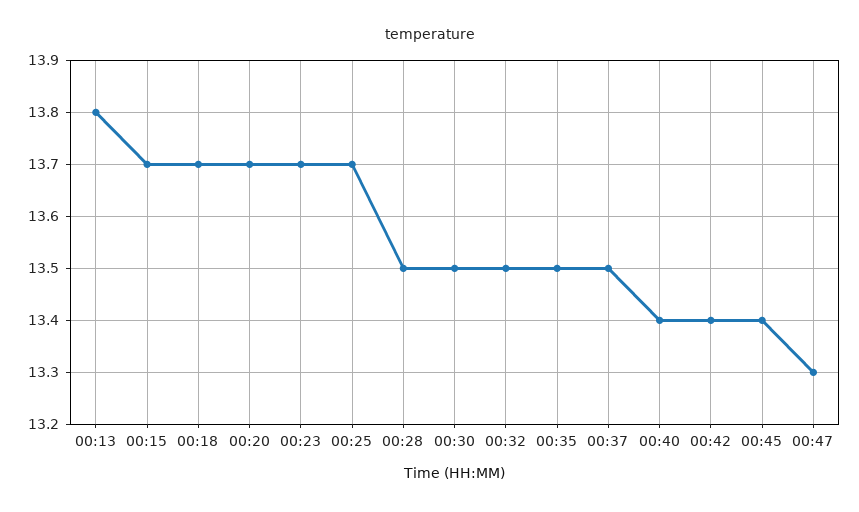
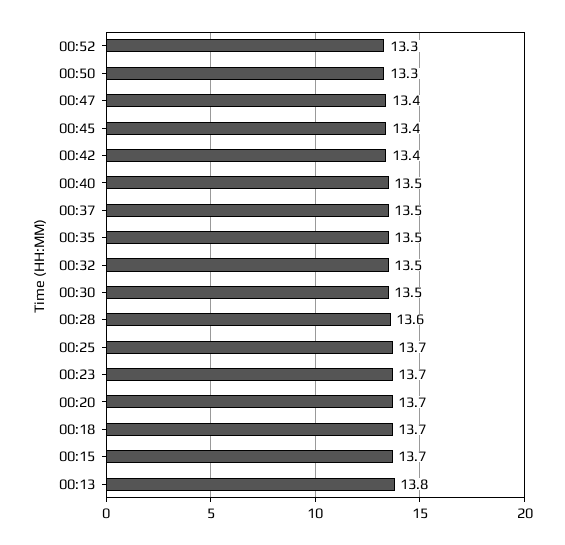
00:28: 13.5 -> 13.6
00:40: 13.4 -> 13.5
00:47: 13.3 -> 13.4
00:52: none -> 13.3
00:50: none -> 13.3

